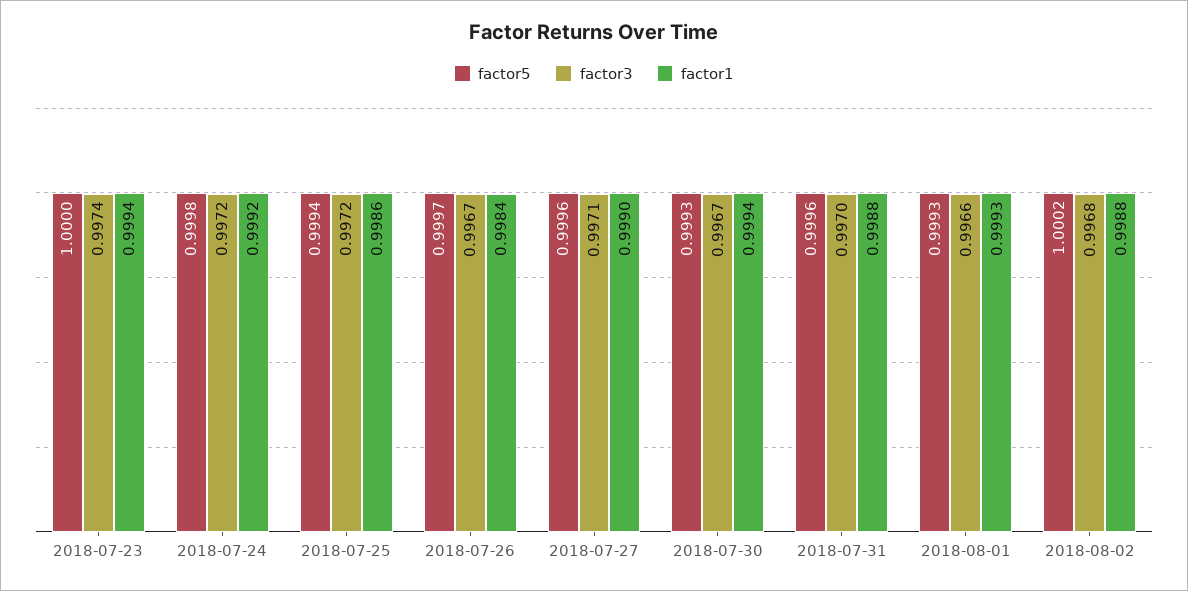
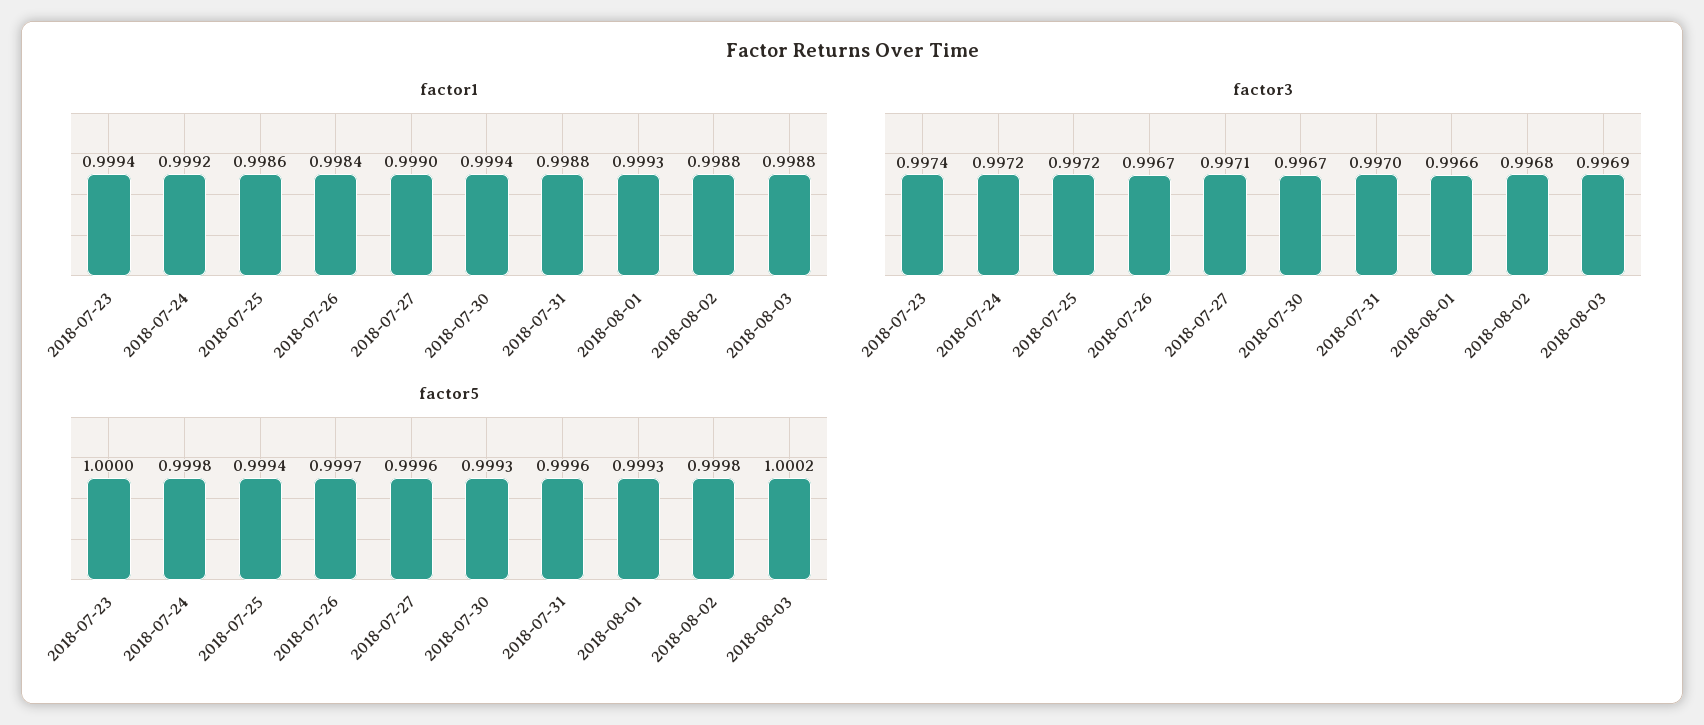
factor5, 2018-08-02: 1.0002 -> 0.9998
factor1, 2018-08-03: none -> 0.9988
factor3, 2018-08-03: none -> 0.9969
factor5, 2018-08-03: none -> 1.0002

